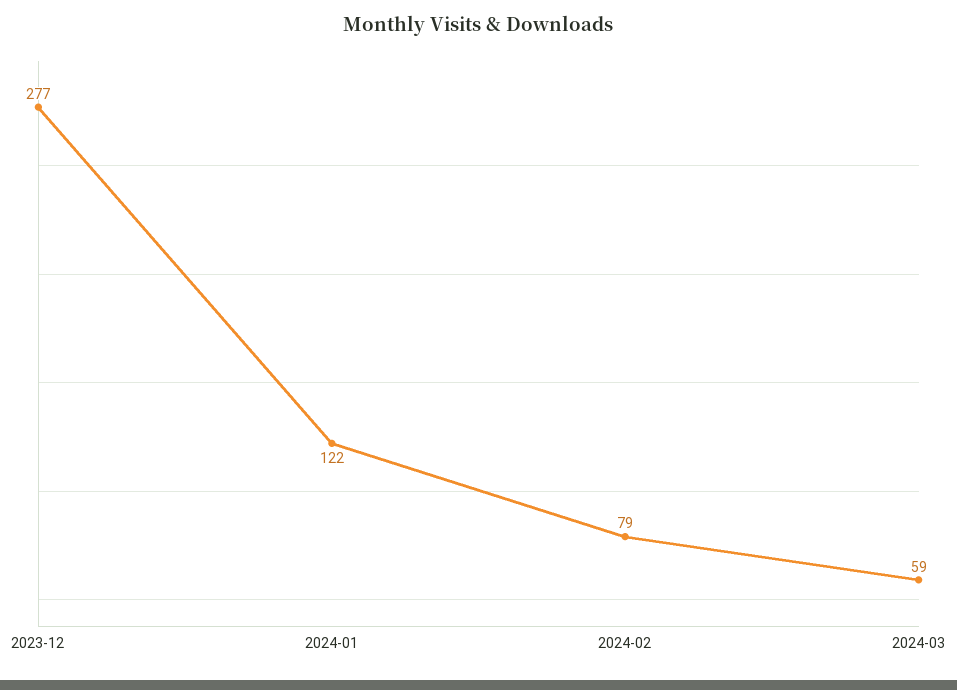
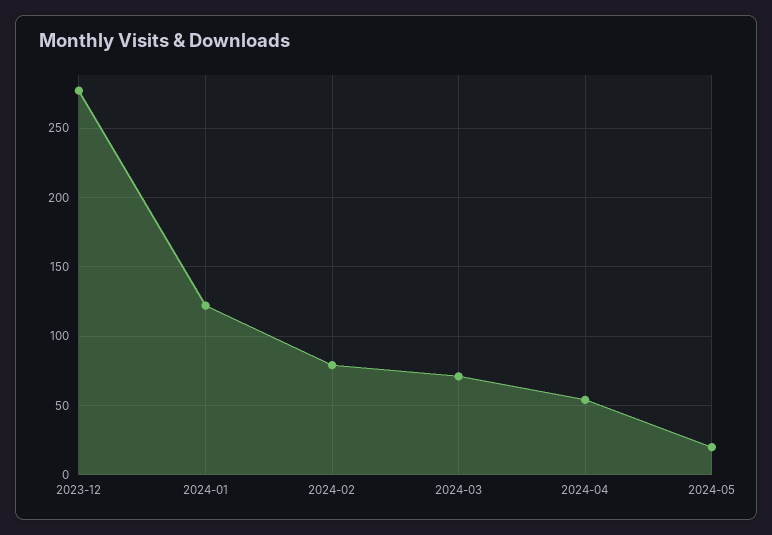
2024-03: 59 -> 70
2024-04: none -> 55
2024-05: none -> 20

